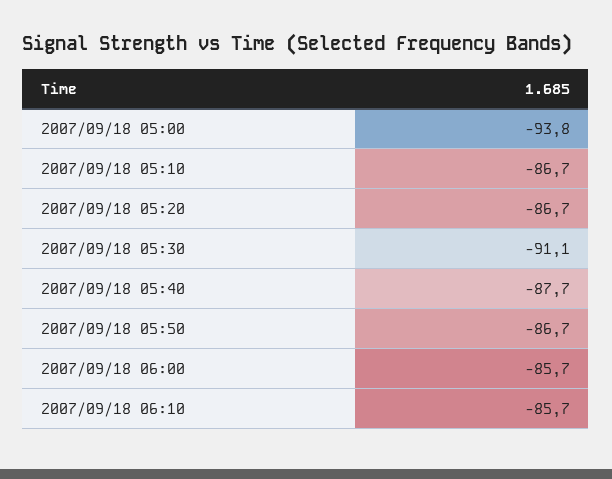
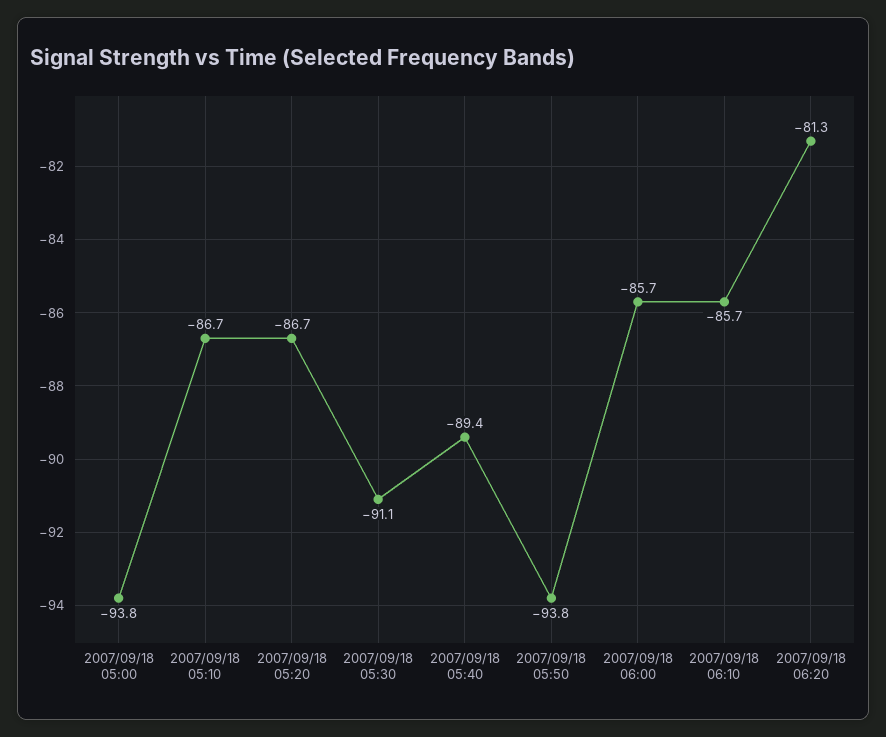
2007/09/18 05:40: -87.7 -> -89.4
2007/09/18 05:50: -86.7 -> -93.8
2007/09/18 06:20: none -> -81.3

